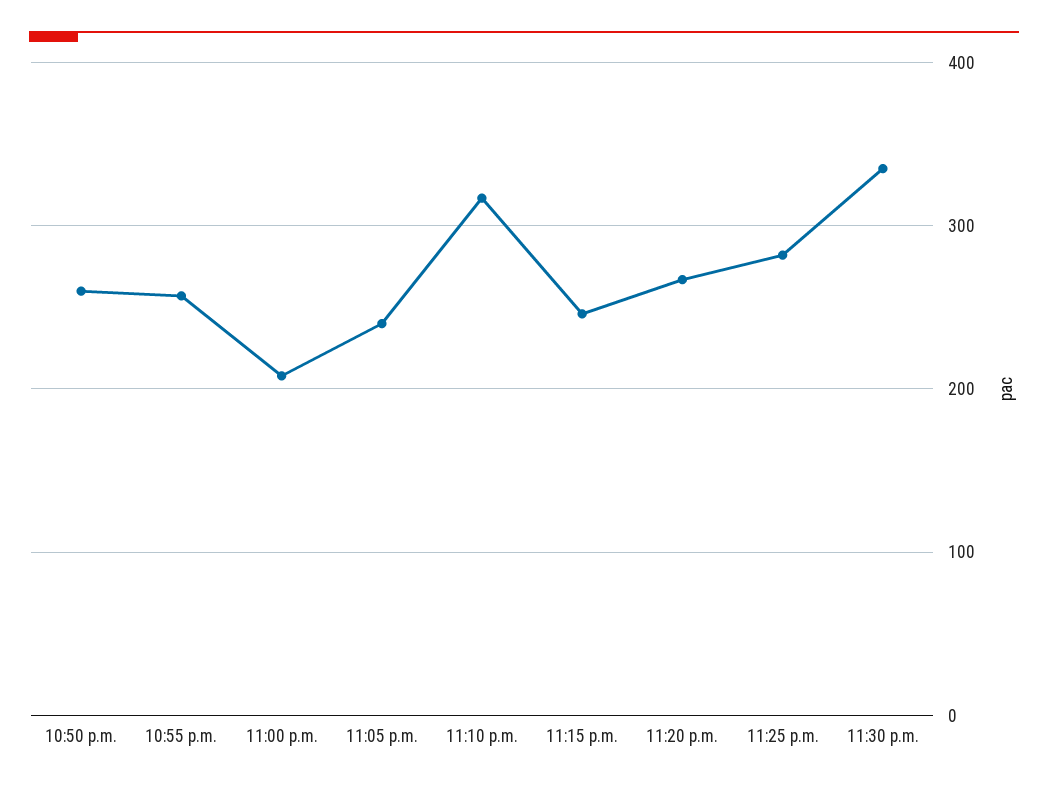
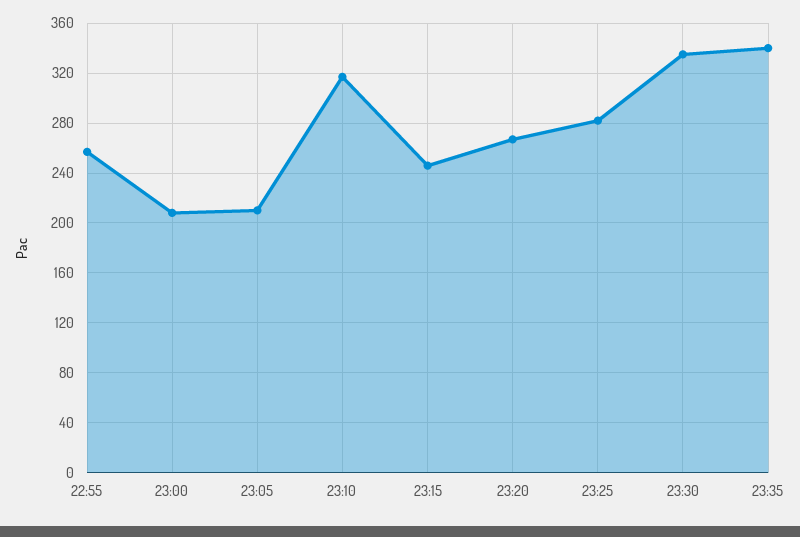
10:50 p.m.: 260 -> none
11:05 p.m.: 240 -> 210
23:35: none -> 340

